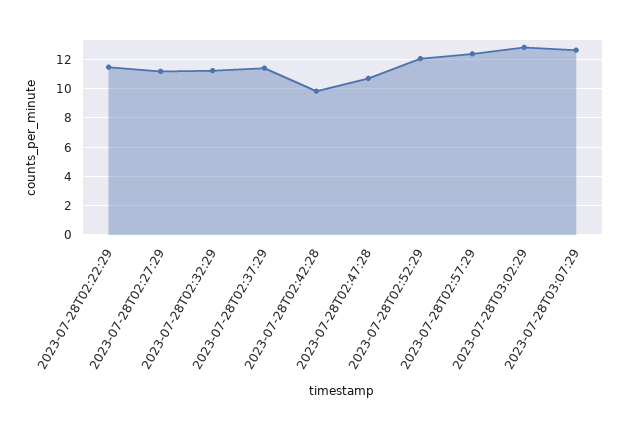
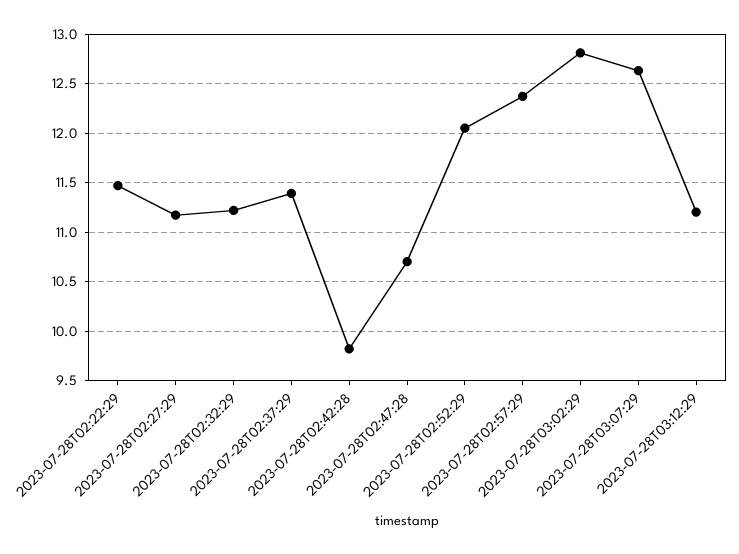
2023-07-28T03:12:29: none -> 11.2

